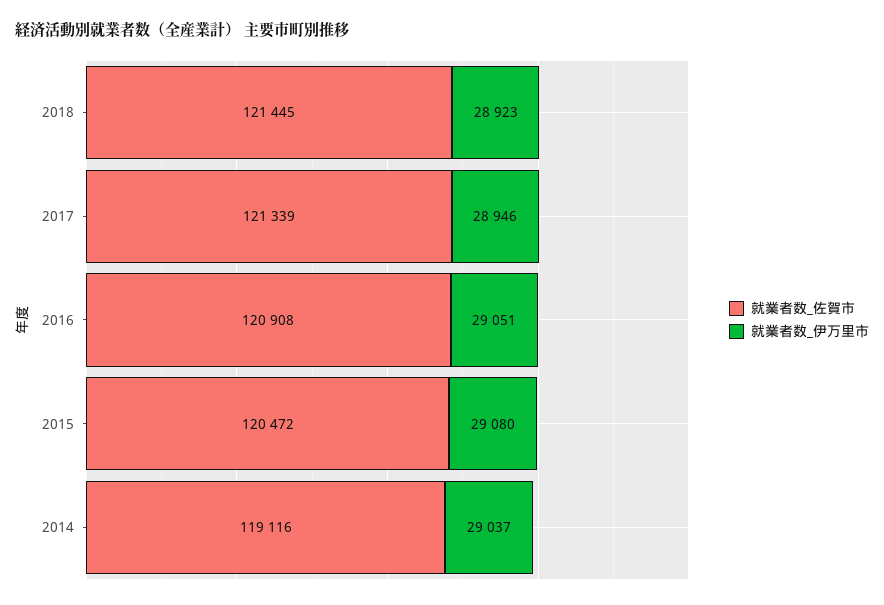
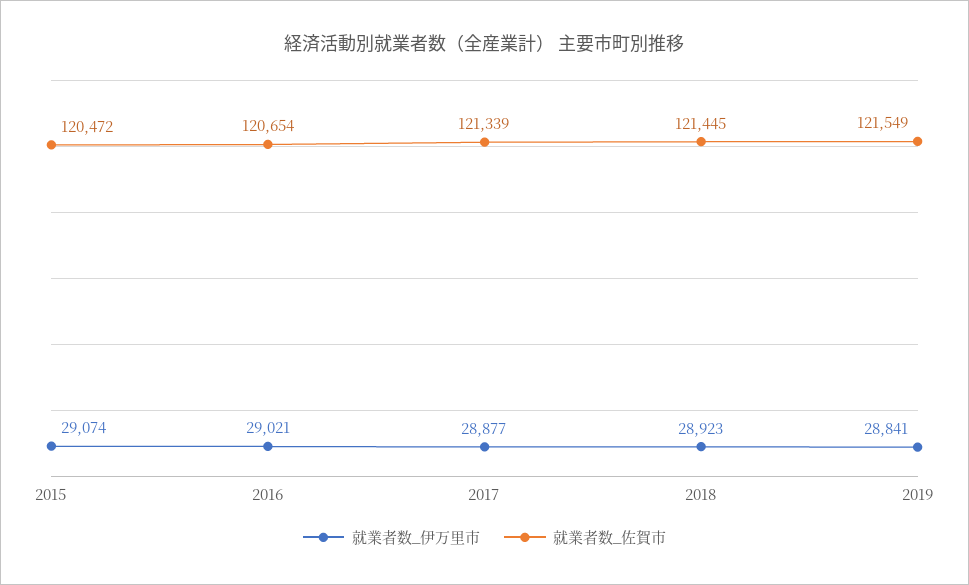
就業者数_伊万里市, 2017: 28946 -> 28877
就業者数_佐賀市, 2016: 120908 -> 120654
就業者数_伊万里市, 2016: 29051 -> 29021
就業者数_伊万里市, 2015: 29080 -> 29074
就業者数_佐賀市, 2014: 119116 -> none
就業者数_伊万里市, 2014: 29037 -> none
就業者数_伊万里市, 2019: none -> 28841
就業者数_佐賀市, 2019: none -> 121549

